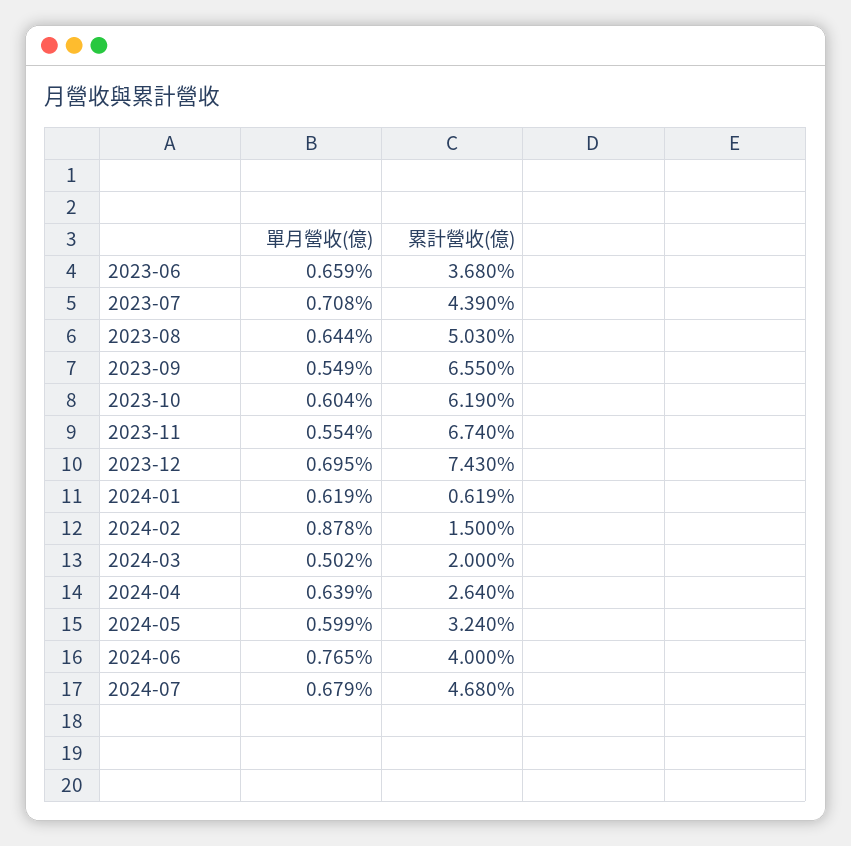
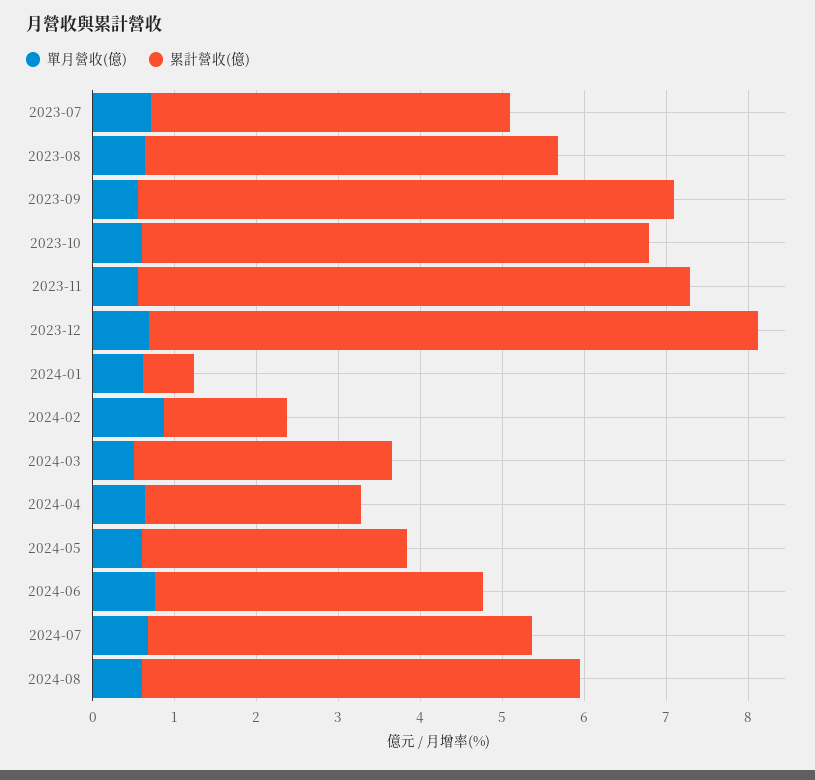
單月營收(億), 2023-06: 0.659 -> none
累計營收(億), 2023-06: 3.68 -> none
累計營收(億), 2024-03: 2 -> 3.2
單月營收(億), 2024-08: none -> 0.6
累計營收(億), 2024-08: none -> 5.4

